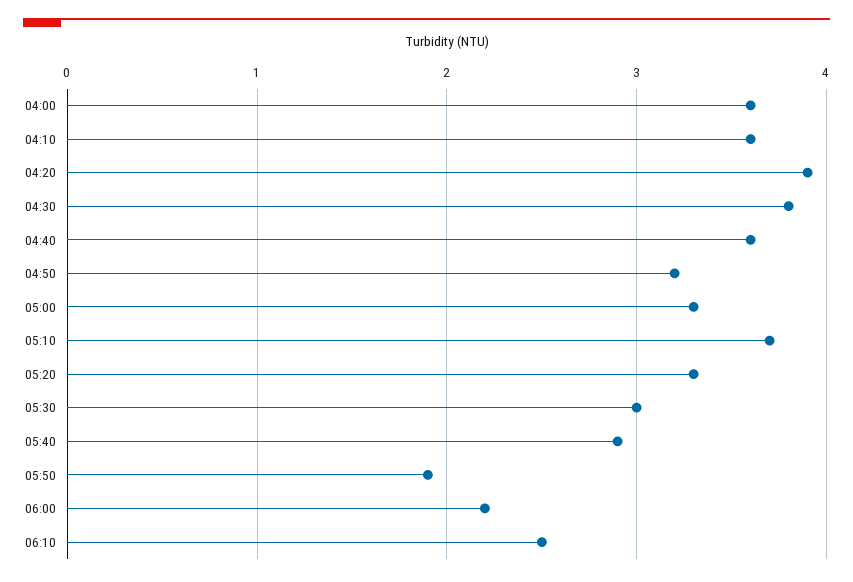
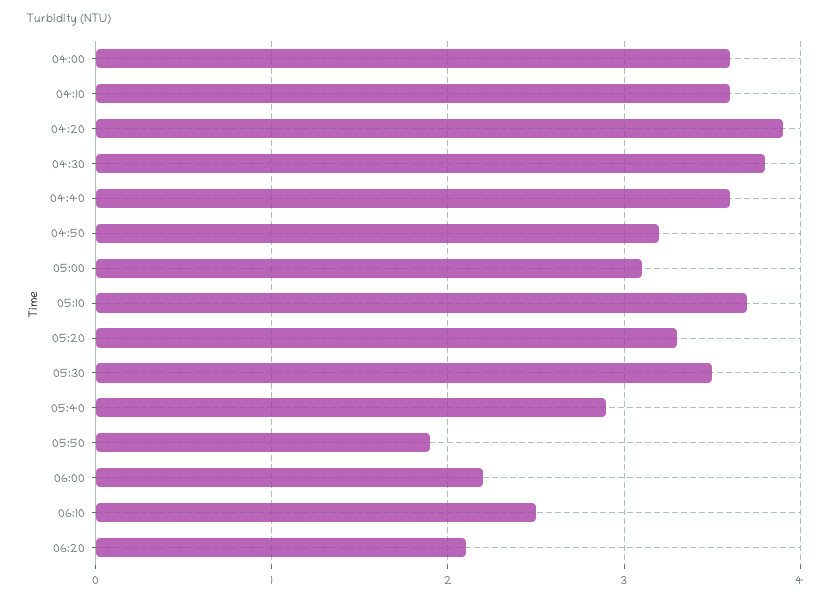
05:00: 3.3 -> 3.1
05:30: 3 -> 3.5
06:20: none -> 2.1

